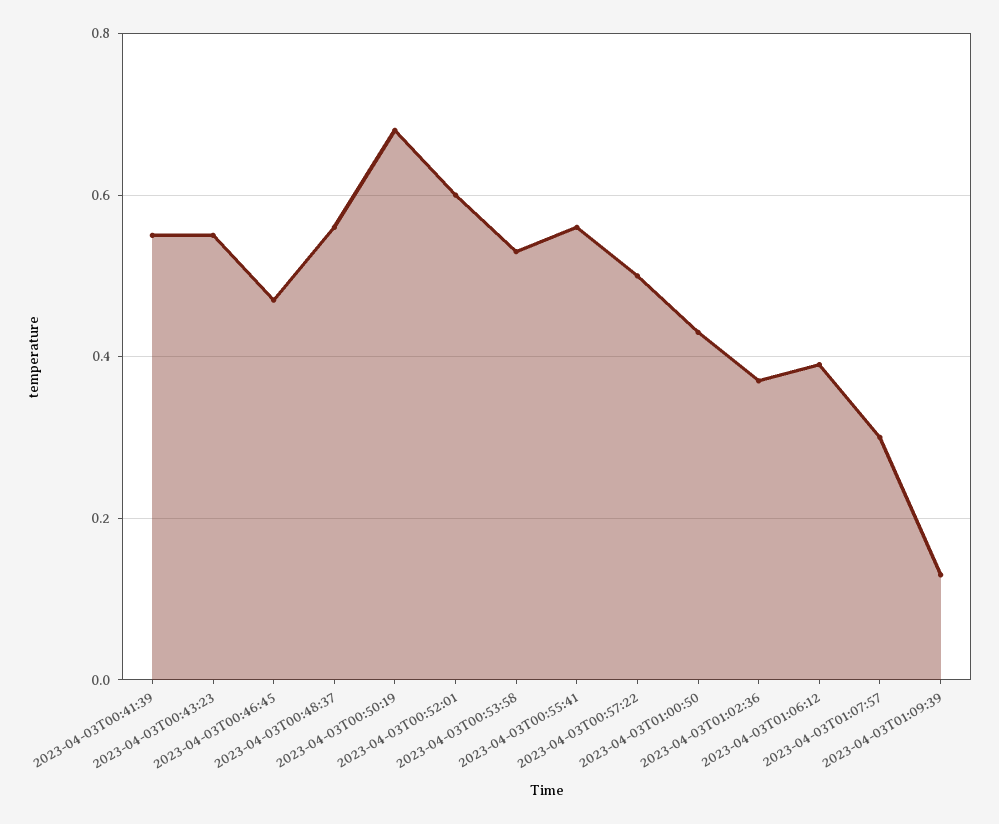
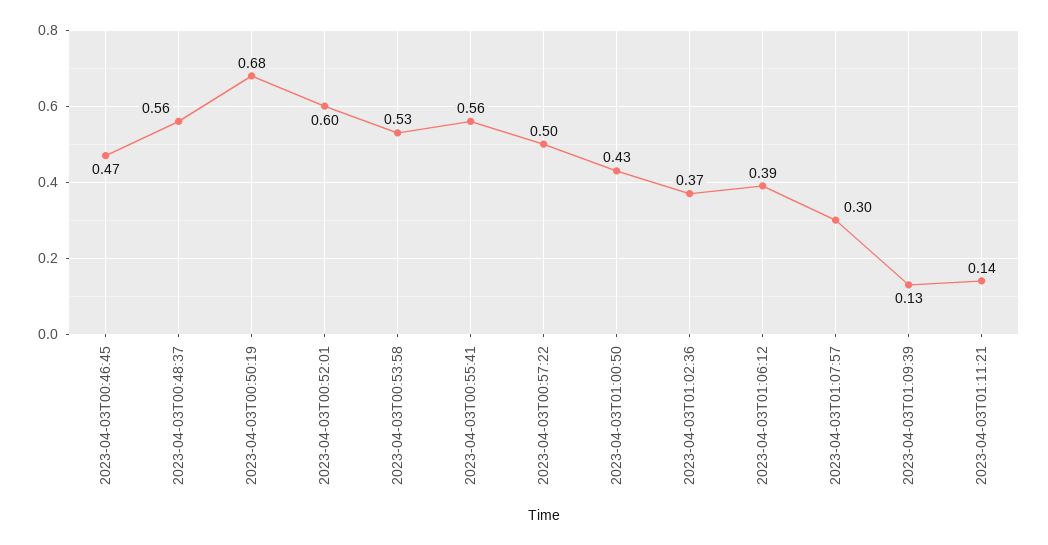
2023-04-03T00:41:39: 0.55 -> none
2023-04-03T00:43:23: 0.55 -> none
2023-04-03T01:11:21: none -> 0.14

